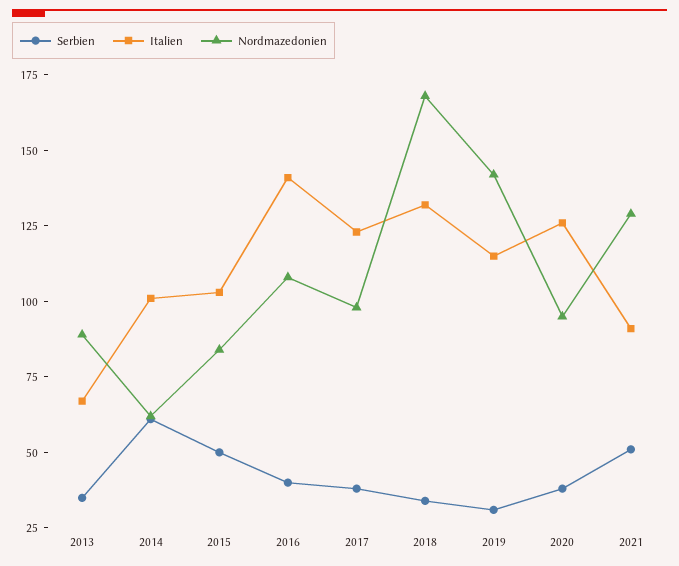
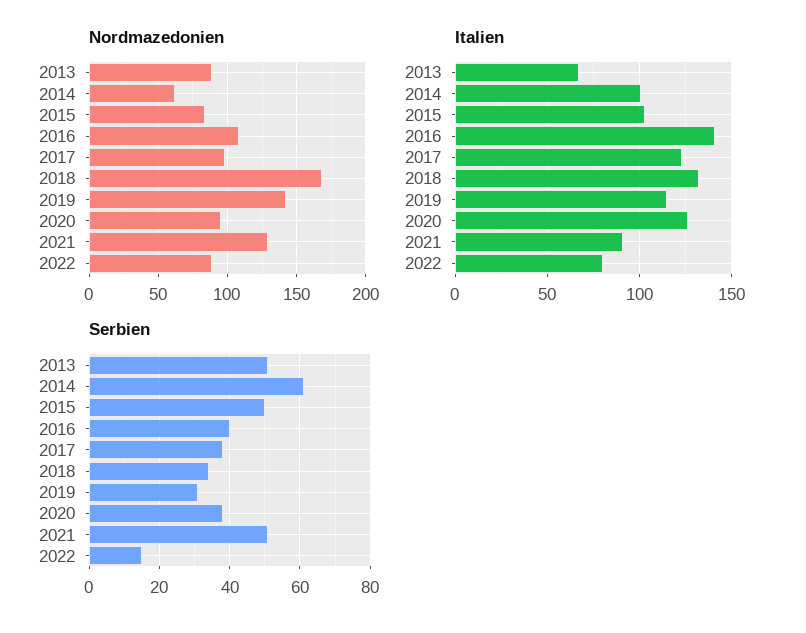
Serbien, 2013: 35 -> 50
Nordmazedonien, 2022: none -> 90
Italien, 2022: none -> 80
Serbien, 2022: none -> 15

